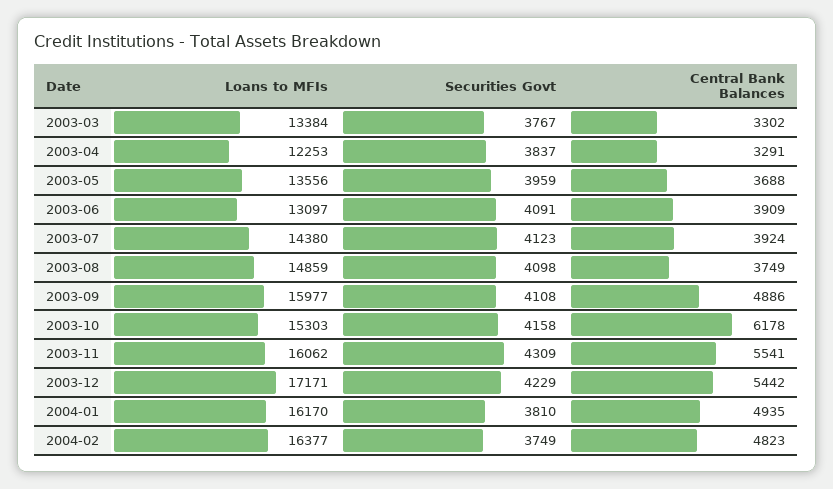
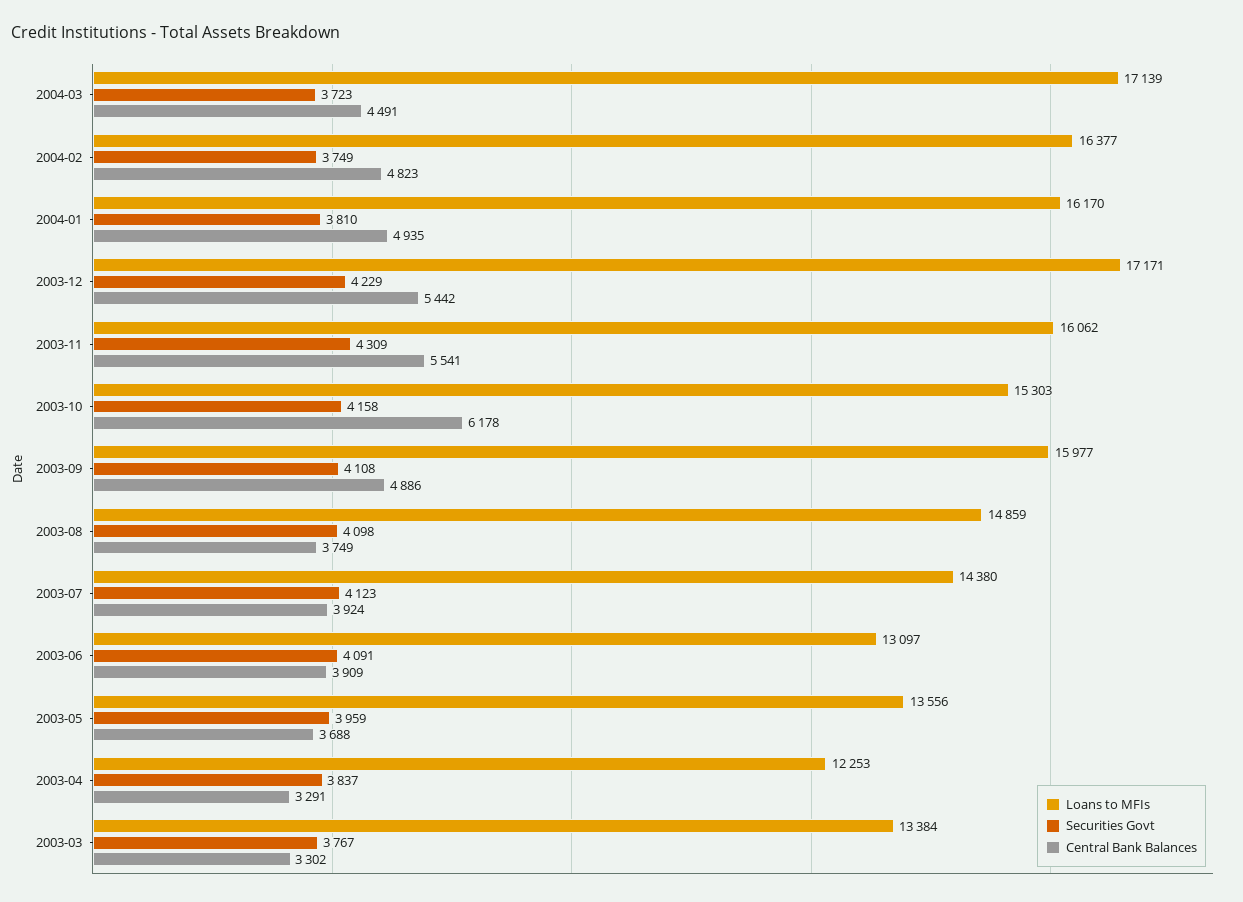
Loans to MFIs, 2004-03: none -> 17139
Securities Govt, 2004-03: none -> 3723
Central Bank Balances, 2004-03: none -> 4491

